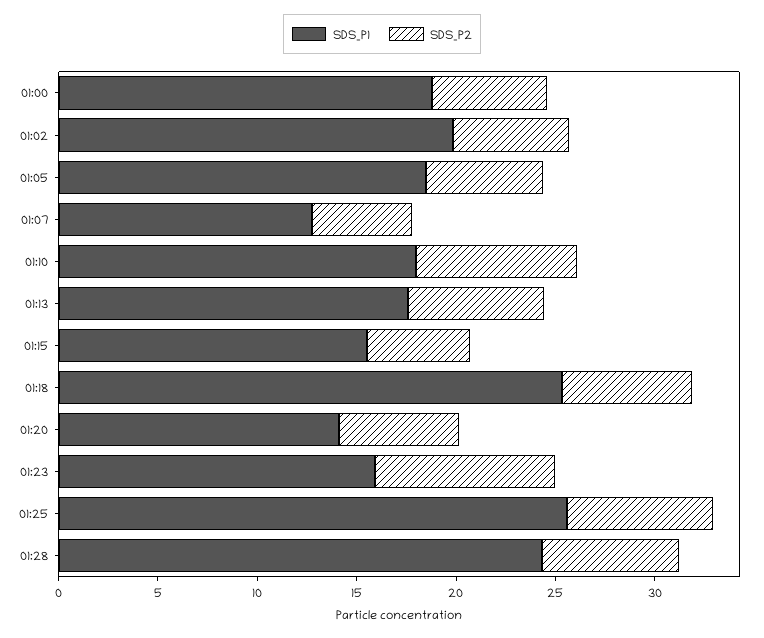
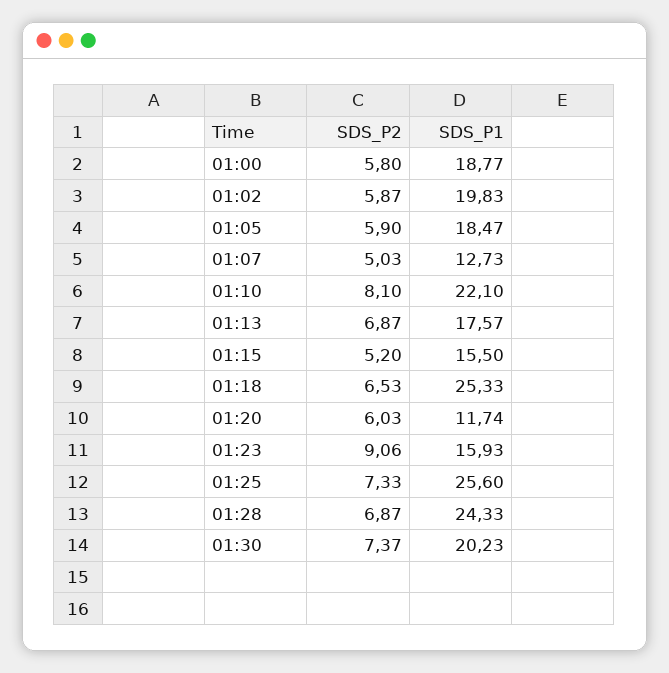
SDS_P1, 01:10: 18 -> 22.1
SDS_P1, 01:20: 14 -> 11.74
SDS_P2, 01:30: none -> 7.37
SDS_P1, 01:30: none -> 20.23

